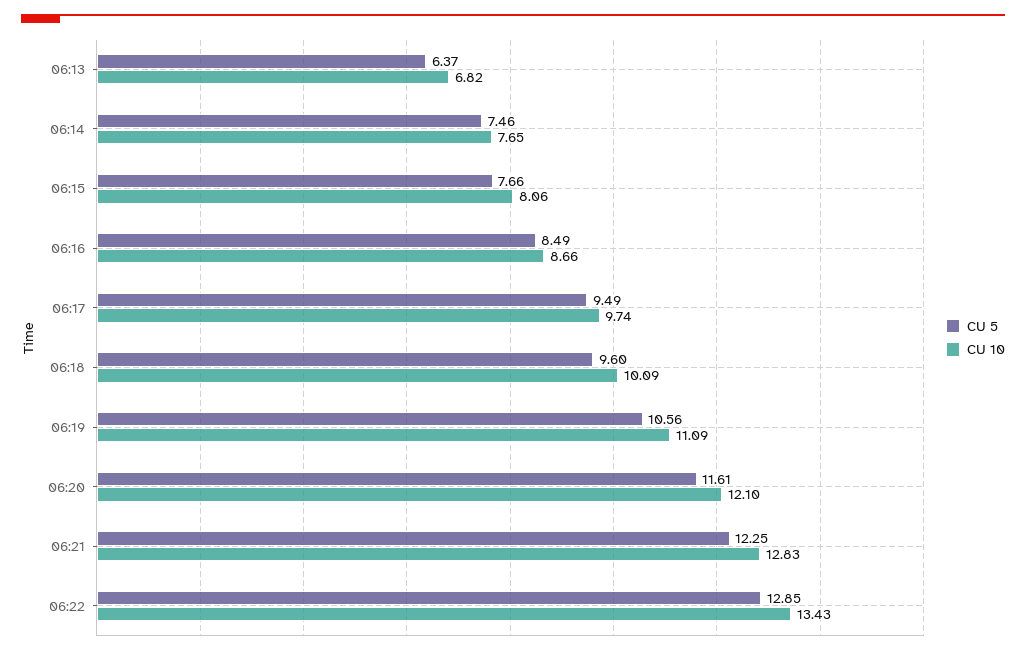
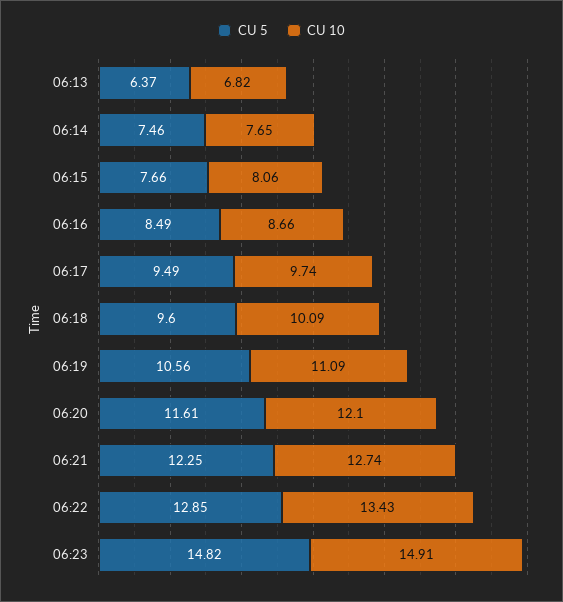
CU 10, 06:21: 12.83 -> 12.74
CU 5, 06:23: none -> 14.82
CU 10, 06:23: none -> 14.91

